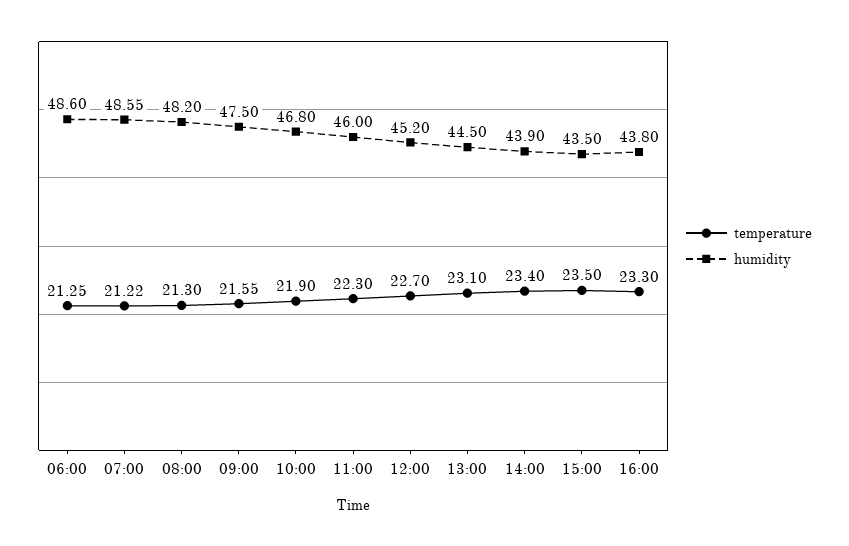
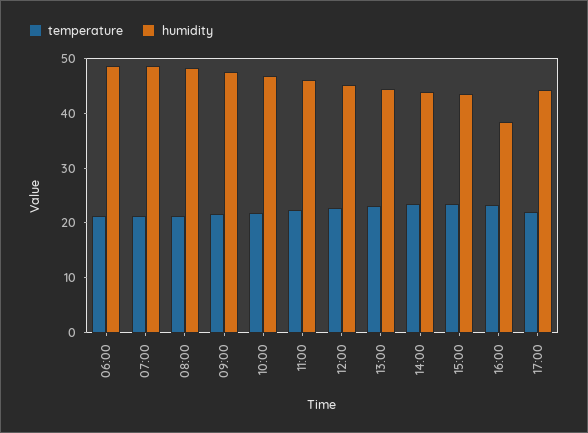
humidity, 16:00: 43.8 -> 38
temperature, 17:00: none -> 22
humidity, 17:00: none -> 44

